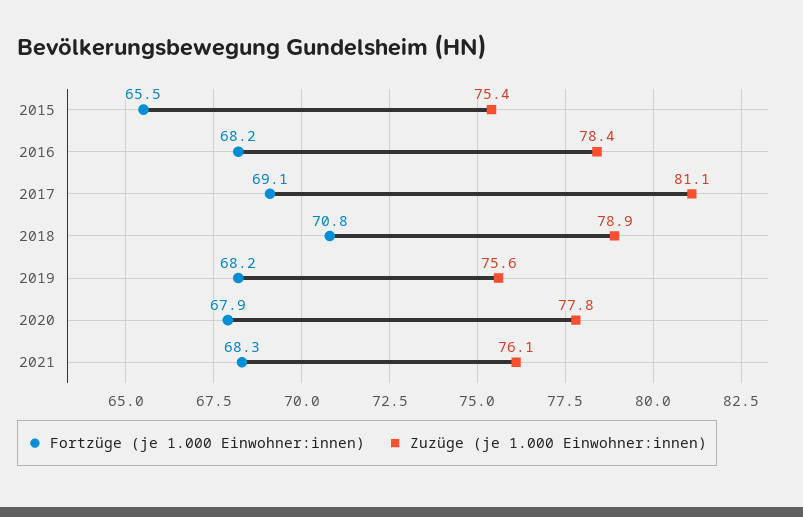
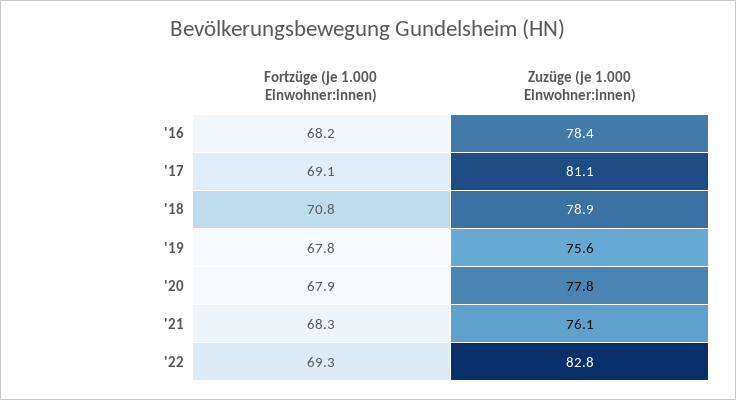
Fortzüge (je 1.000 Einwohner:innen), 2015: 65.5 -> none
Zuzüge (je 1.000 Einwohner:innen), 2015: 75.4 -> none
Fortzüge (je 1.000 Einwohner:innen), 2019: 68.2 -> 67.8
Fortzüge (je 1.000 Einwohner:innen), '22: none -> 69.3
Zuzüge (je 1.000 Einwohner:innen), '22: none -> 82.8

